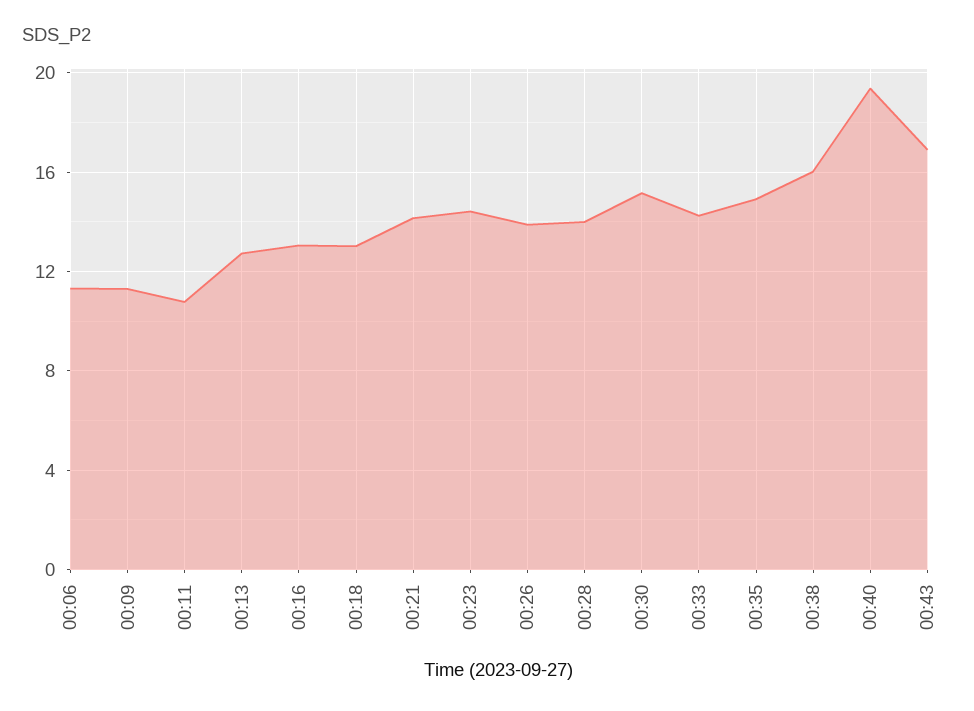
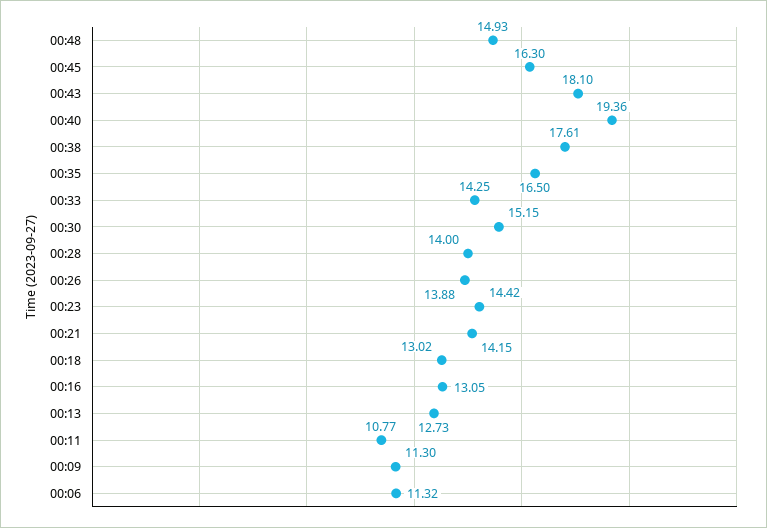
00:35: 15 -> 16.5
00:38: 16 -> 17.61
00:43: 17 -> 18.1
00:48: none -> 14.93
00:45: none -> 16.3

